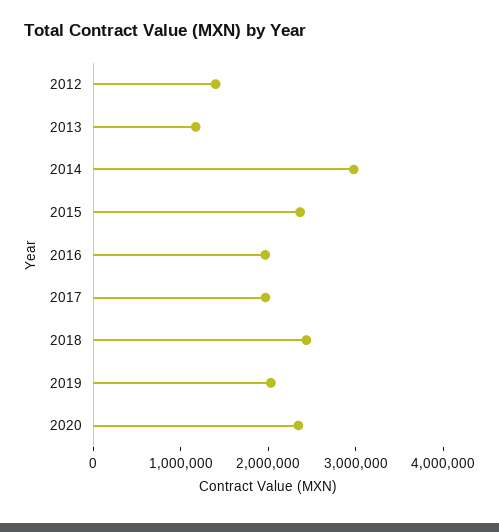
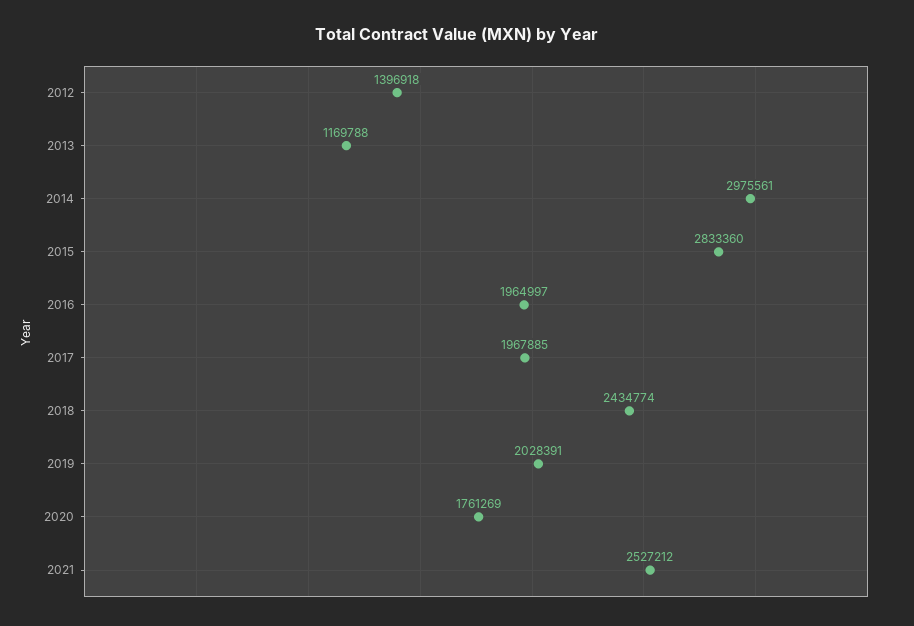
2015: 2400000 -> 2833360
2020: 2400000 -> 1761269
2021: none -> 2527212

